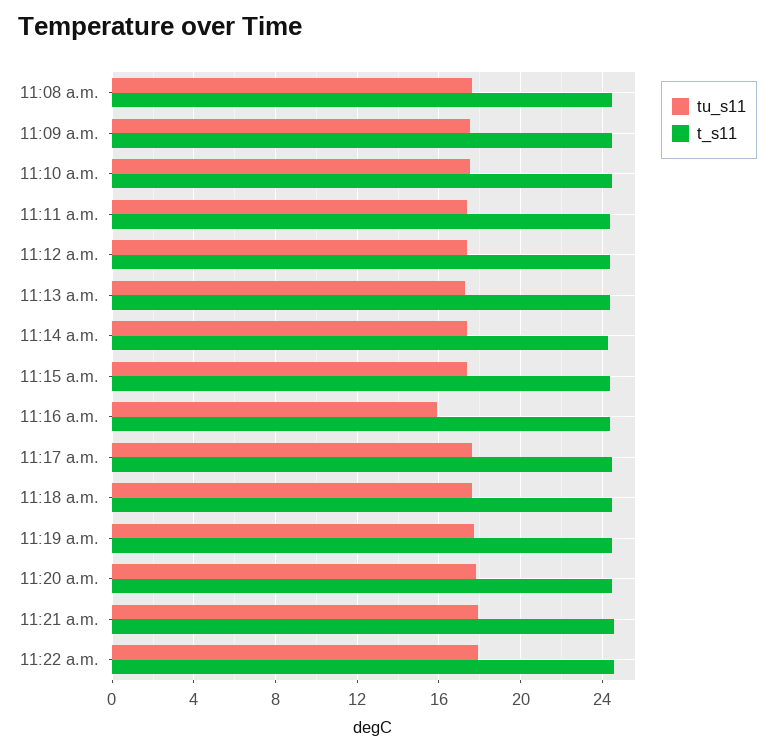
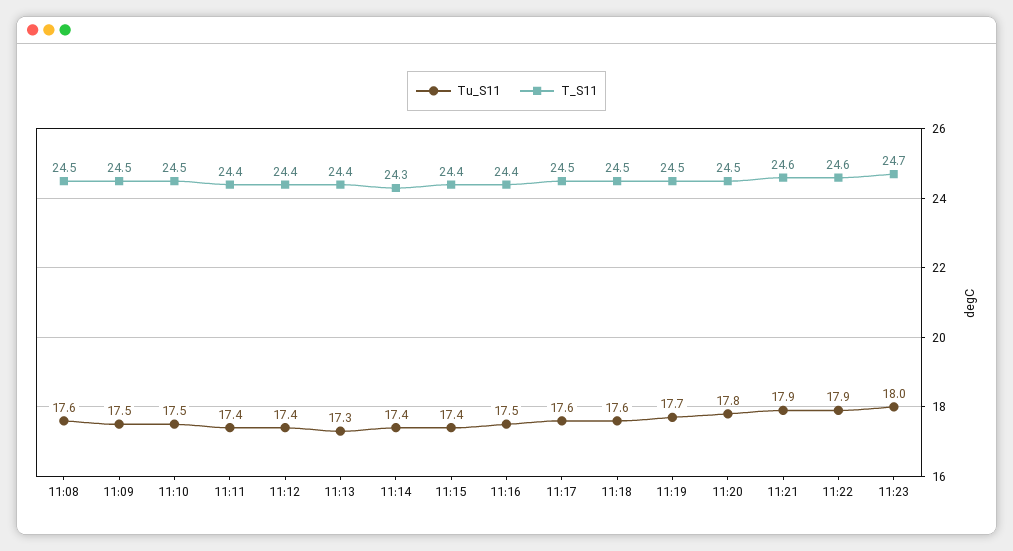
tu_s11, 11:16 a.m.: 16 -> 17.5
tu_s11, 11:23: none -> 18
t_s11, 11:23: none -> 24.7

